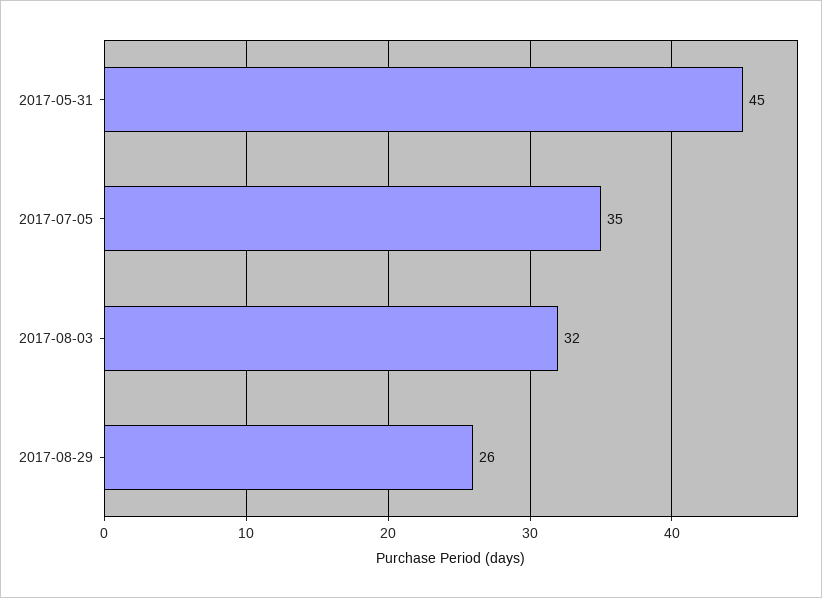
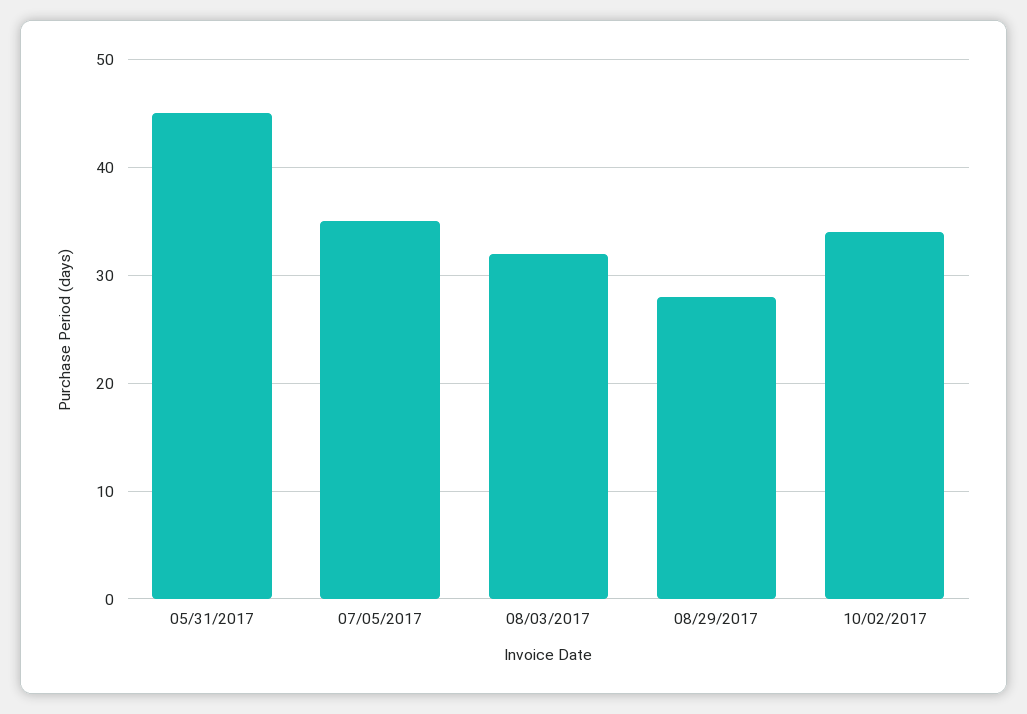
2017-08-29: 26 -> 28
10/02/2017: none -> 34

